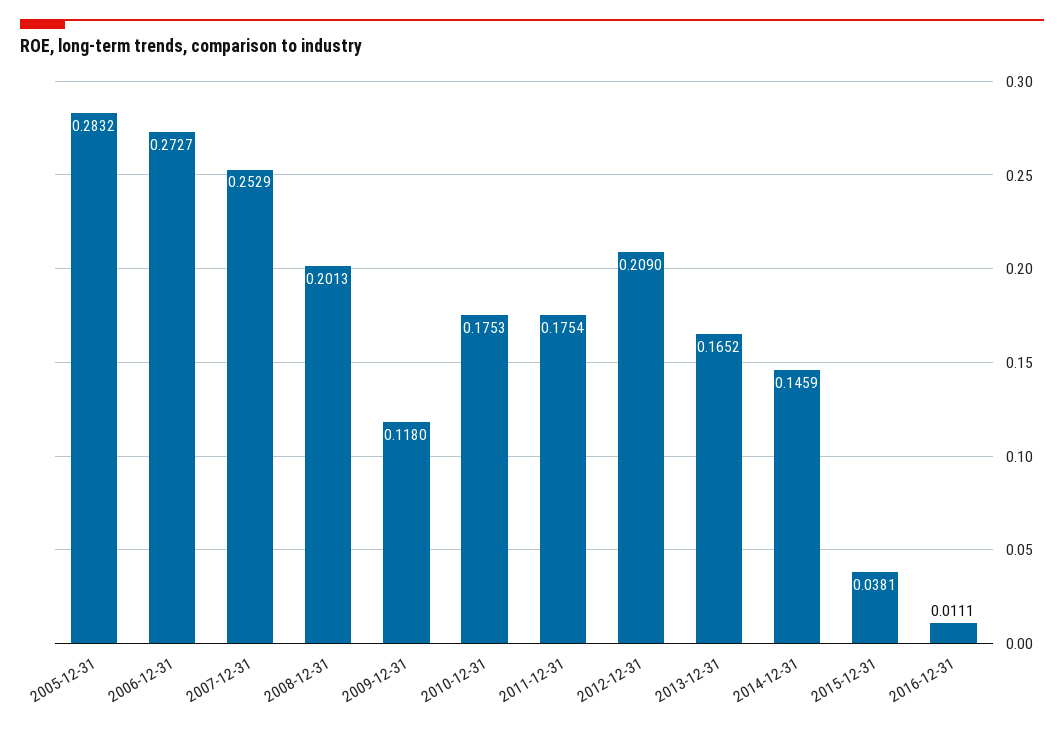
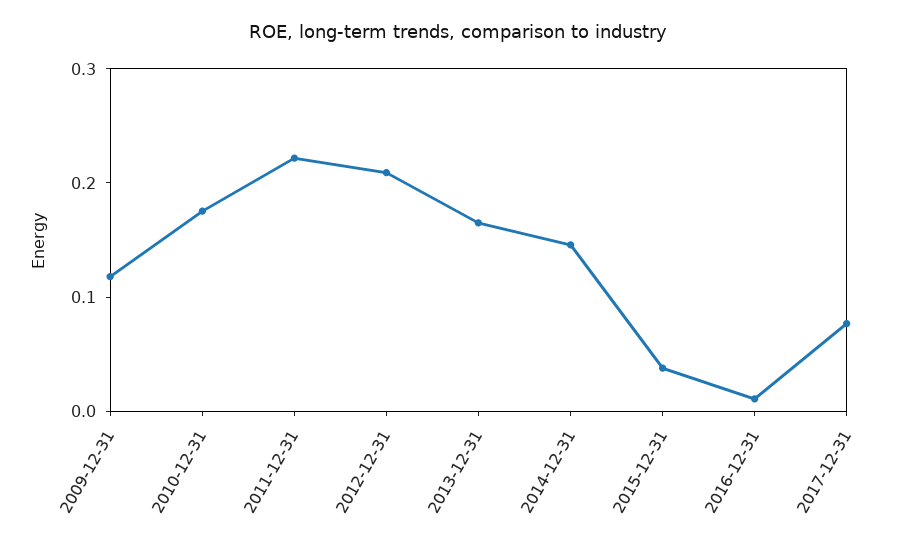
2005-12-31: 0.2832 -> none
2006-12-31: 0.2727 -> none
2007-12-31: 0.2529 -> none
2008-12-31: 0.2013 -> none
2011-12-31: 0.1754 -> 0.22
2017-12-31: none -> 0.08

